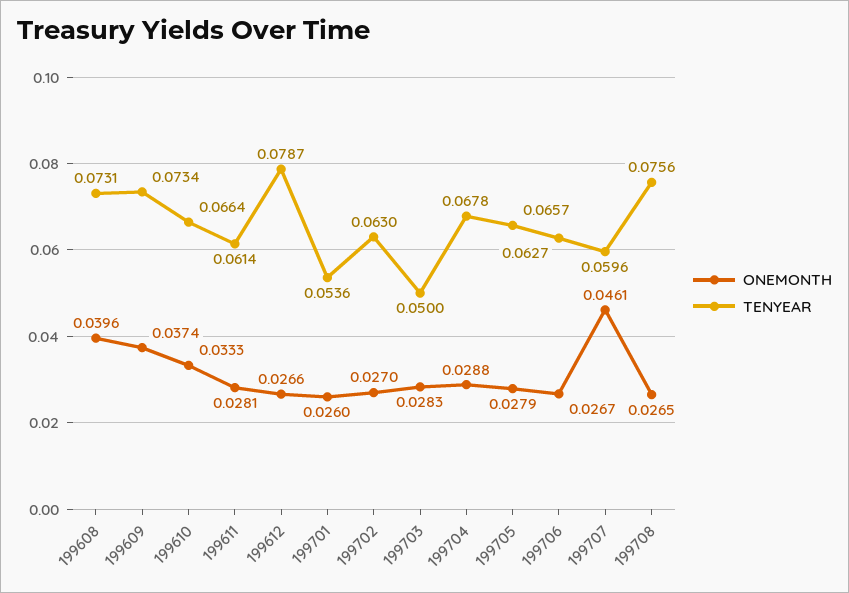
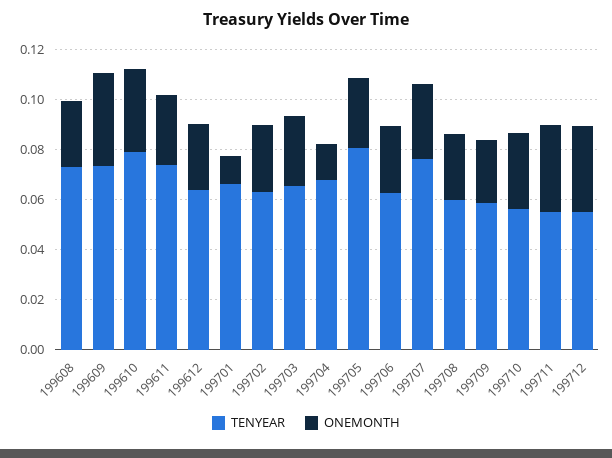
ONEMONTH, 199608: 0.0396 -> 0.025
TENYEAR, 199610: 0.0664 -> 0.08
TENYEAR, 199611: 0.0614 -> 0.075
TENYEAR, 199612: 0.0787 -> 0.065
ONEMONTH, 199701: 0.026 -> 0.01
TENYEAR, 199701: 0.0536 -> 0.065
TENYEAR, 199703: 0.05 -> 0.065
ONEMONTH, 199704: 0.0288 -> 0.015
TENYEAR, 199705: 0.0657 -> 0.08
ONEMONTH, 199707: 0.0461 -> 0.03
TENYEAR, 199707: 0.0596 -> 0.075
TENYEAR, 199708: 0.0756 -> 0.06
TENYEAR, 199709: none -> 0.06
ONEMONTH, 199709: none -> 0.025
TENYEAR, 199710: none -> 0.055
ONEMONTH, 199710: none -> 0.03
TENYEAR, 199711: none -> 0.055
ONEMONTH, 199711: none -> 0.035
TENYEAR, 199712: none -> 0.055
ONEMONTH, 199712: none -> 0.035

